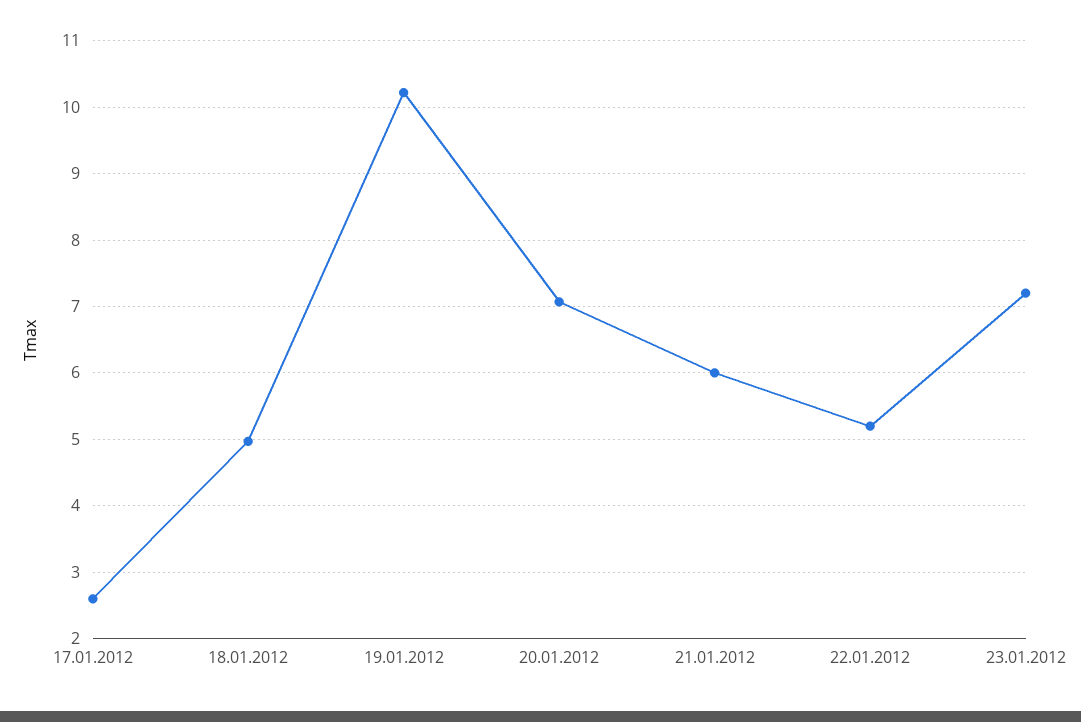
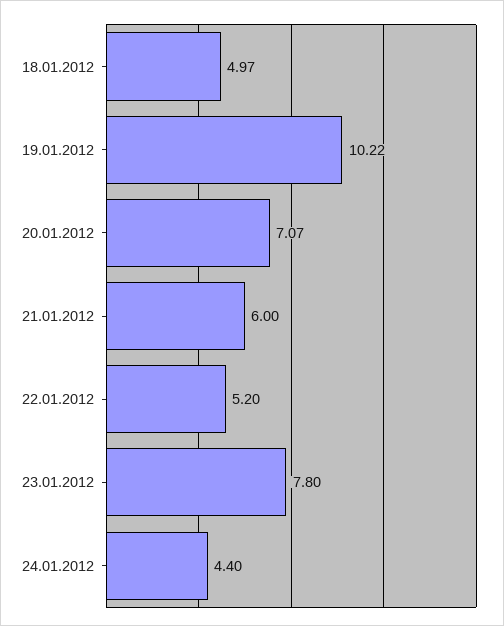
17.01.2012: 2.6 -> none
23.01.2012: 7.2 -> 7.8
24.01.2012: none -> 4.4

